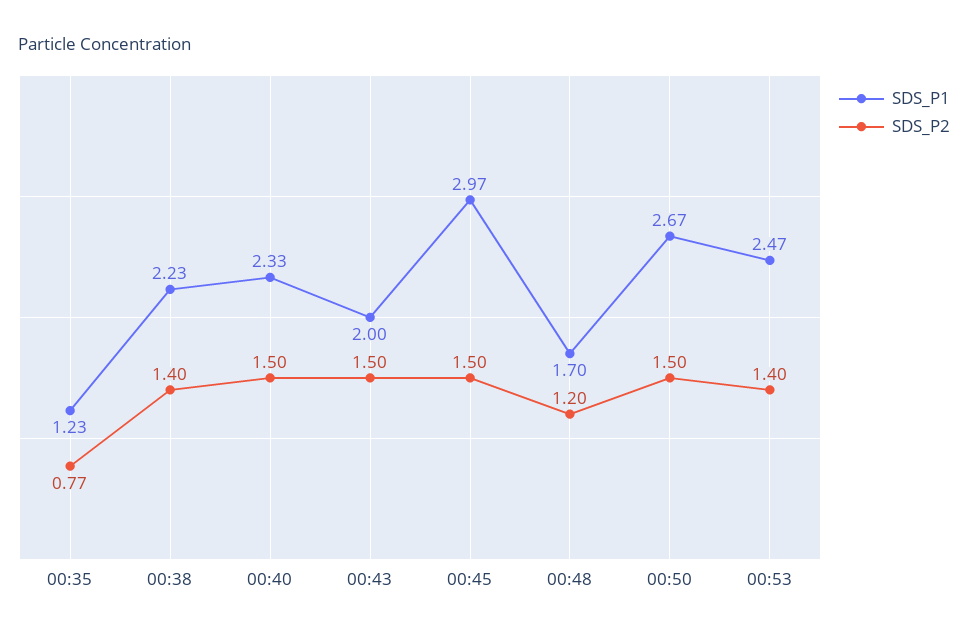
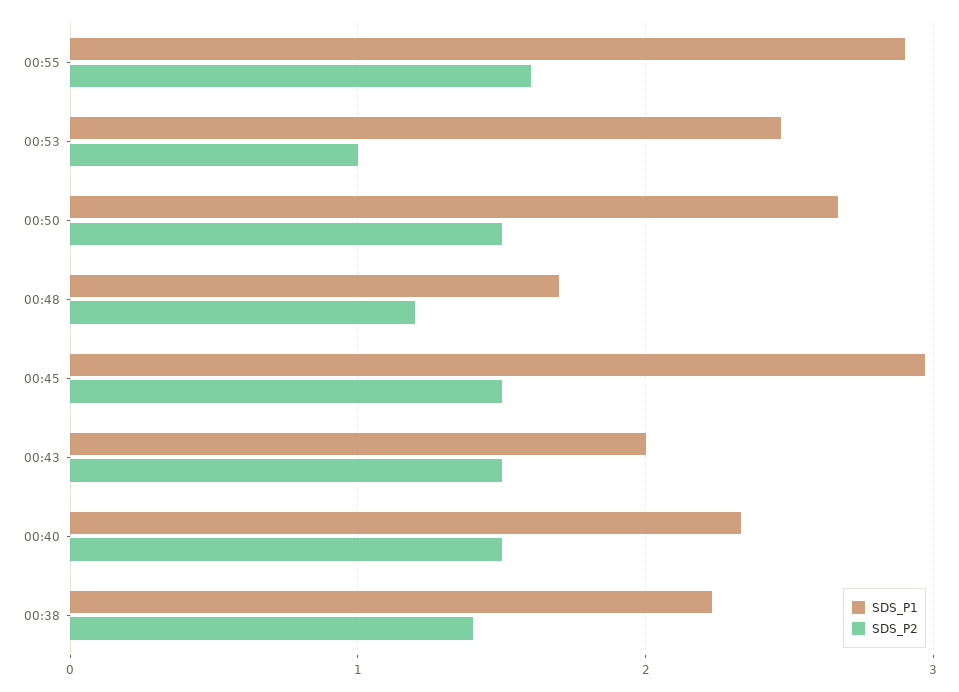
SDS_P1, 00:35: 1.23 -> none
SDS_P2, 00:35: 0.77 -> none
SDS_P2, 00:53: 1.4 -> 1
SDS_P1, 00:55: none -> 2.9
SDS_P2, 00:55: none -> 1.6

